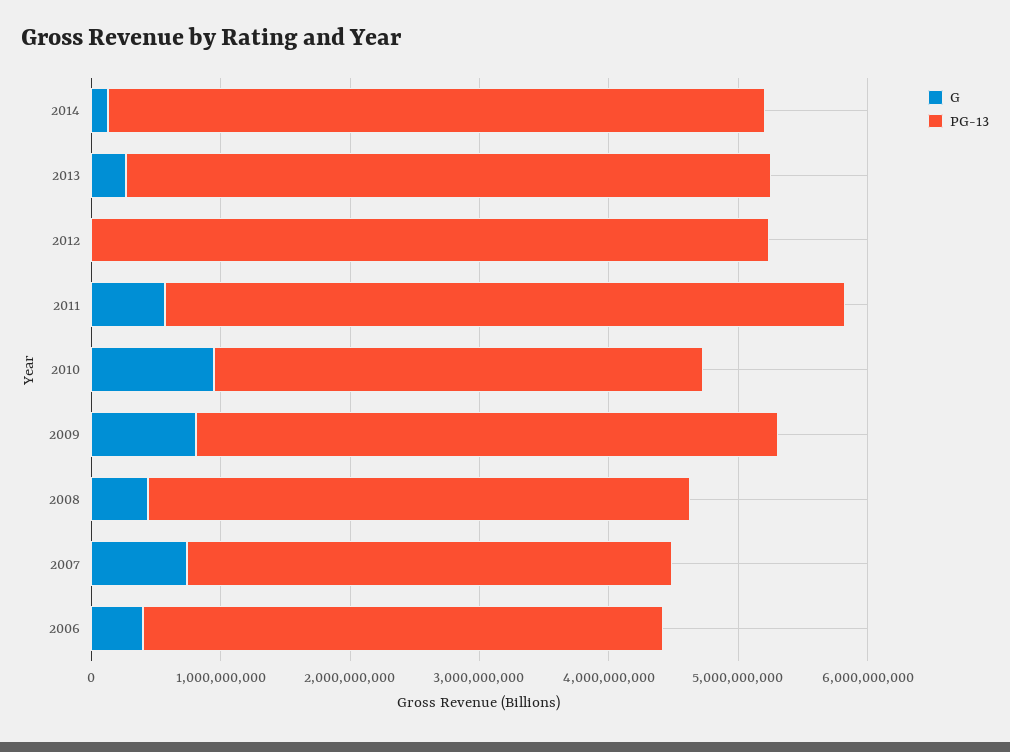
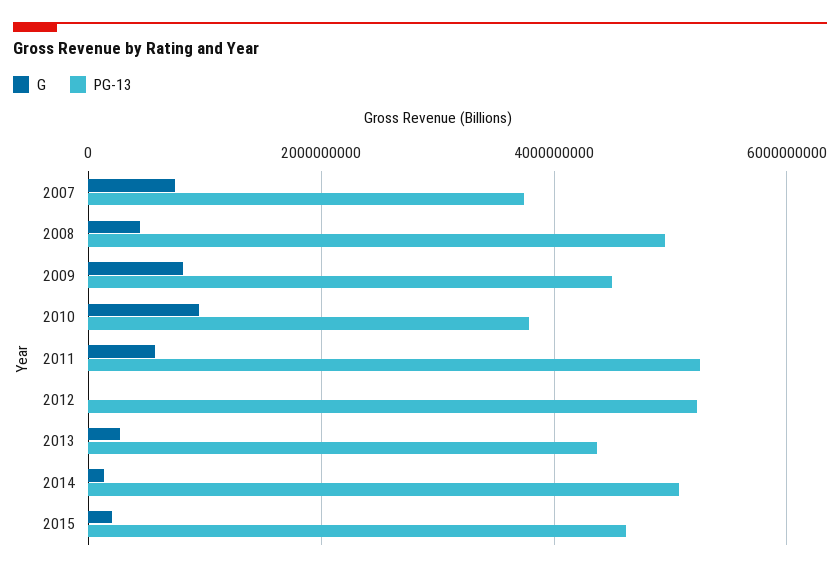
PG-13, 2013: 5000000000 -> 4400000000
PG-13, 2008: 4200000000 -> 5000000000
G, 2006: 400000000 -> none
PG-13, 2006: 4000000000 -> none
G, 2015: none -> 200000000
PG-13, 2015: none -> 4600000000

